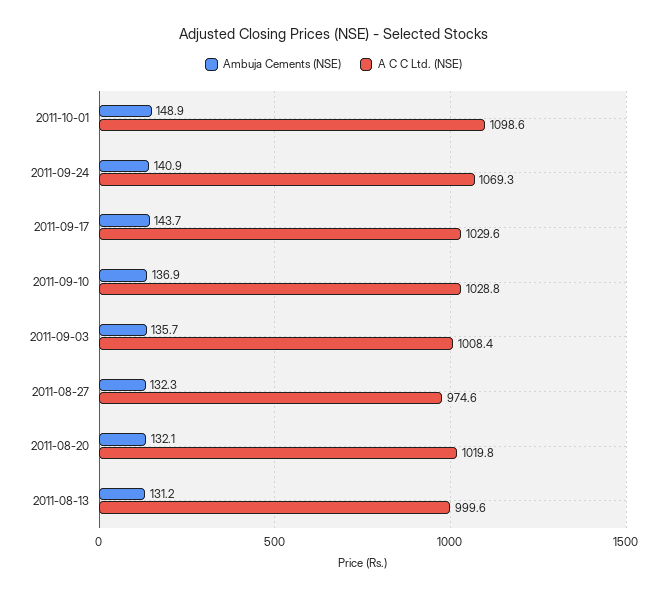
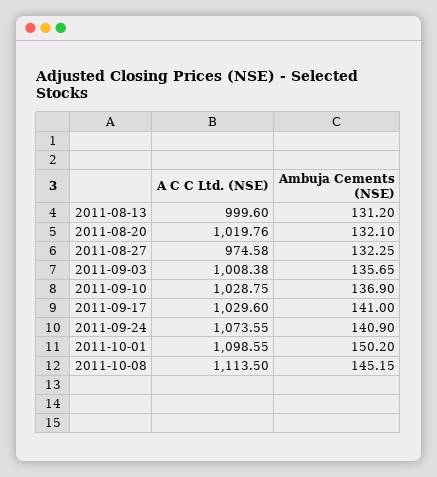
Ambuja Cements (NSE), 2011-10-01: 148.9 -> 150.2
A C C Ltd. (NSE), 2011-09-24: 1069.3 -> 1073.55
Ambuja Cements (NSE), 2011-09-17: 143.7 -> 141
A C C Ltd. (NSE), 2011-10-08: none -> 1113.5
Ambuja Cements (NSE), 2011-10-08: none -> 145.15

